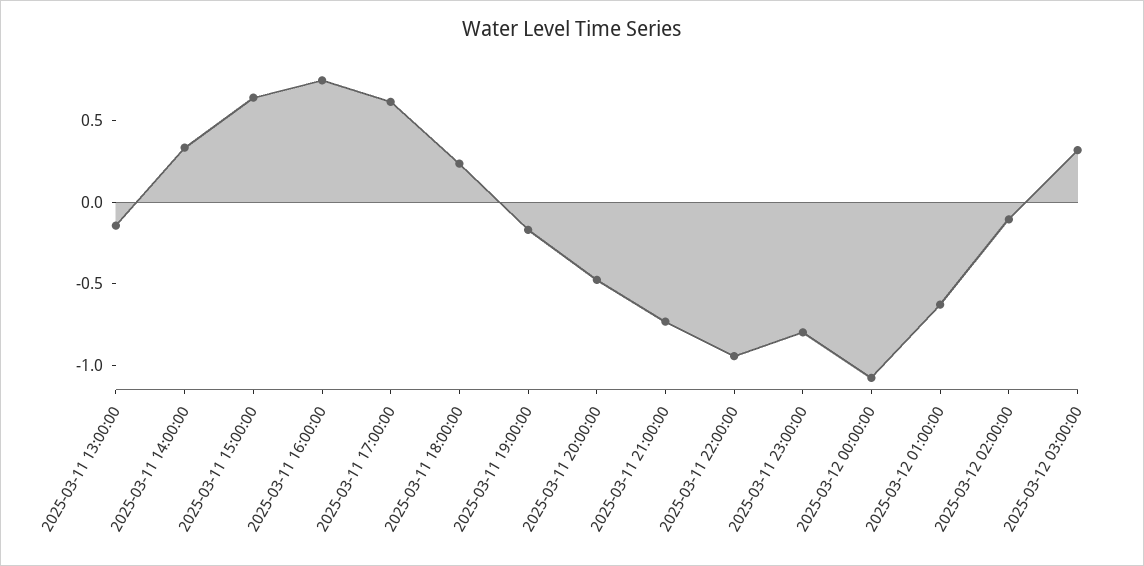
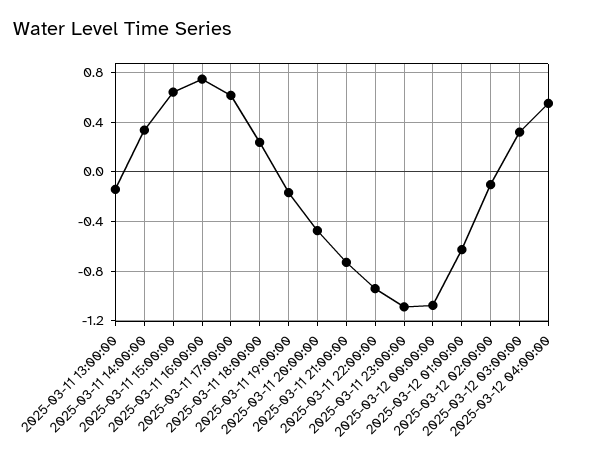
2025-03-11 23:00:00: -0.8 -> -1.1
2025-03-12 04:00:00: none -> 0.55

